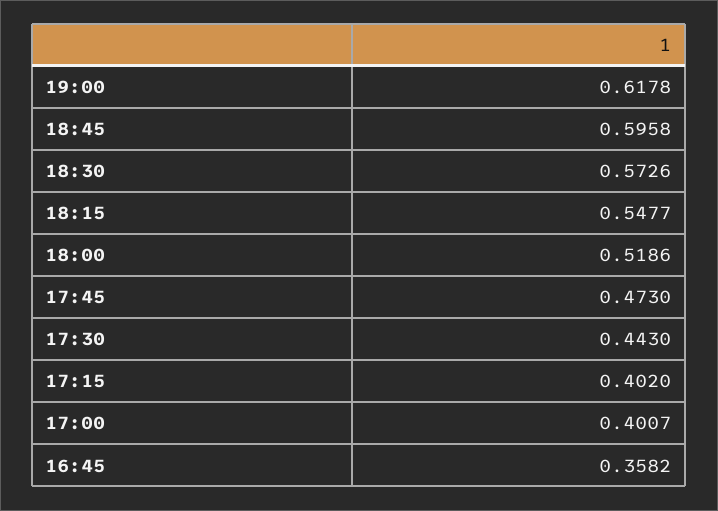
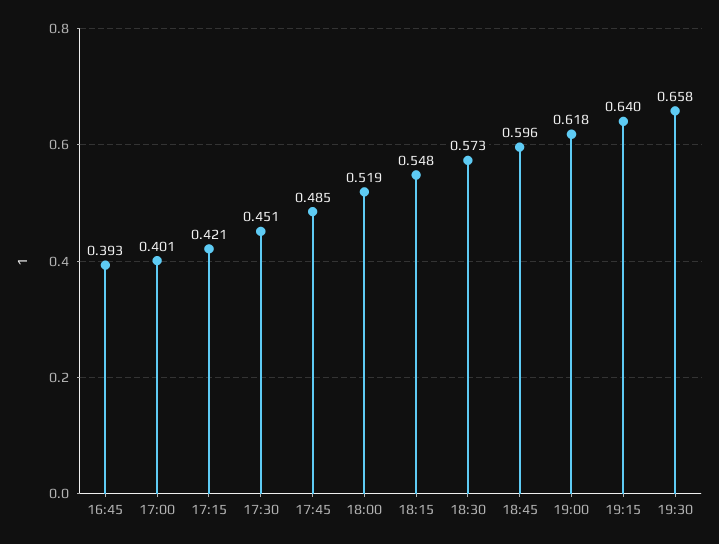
17:45: 0.473 -> 0.485
17:30: 0.443 -> 0.451
17:15: 0.402 -> 0.421
16:45: 0.3582 -> 0.393
19:15: none -> 0.64
19:30: none -> 0.658

